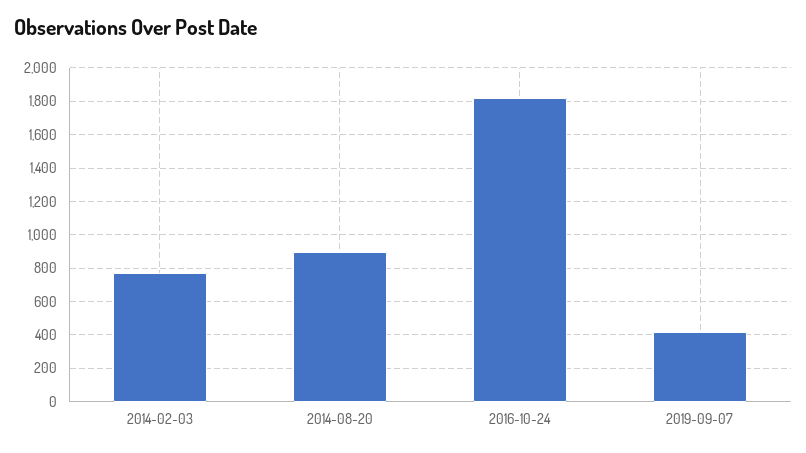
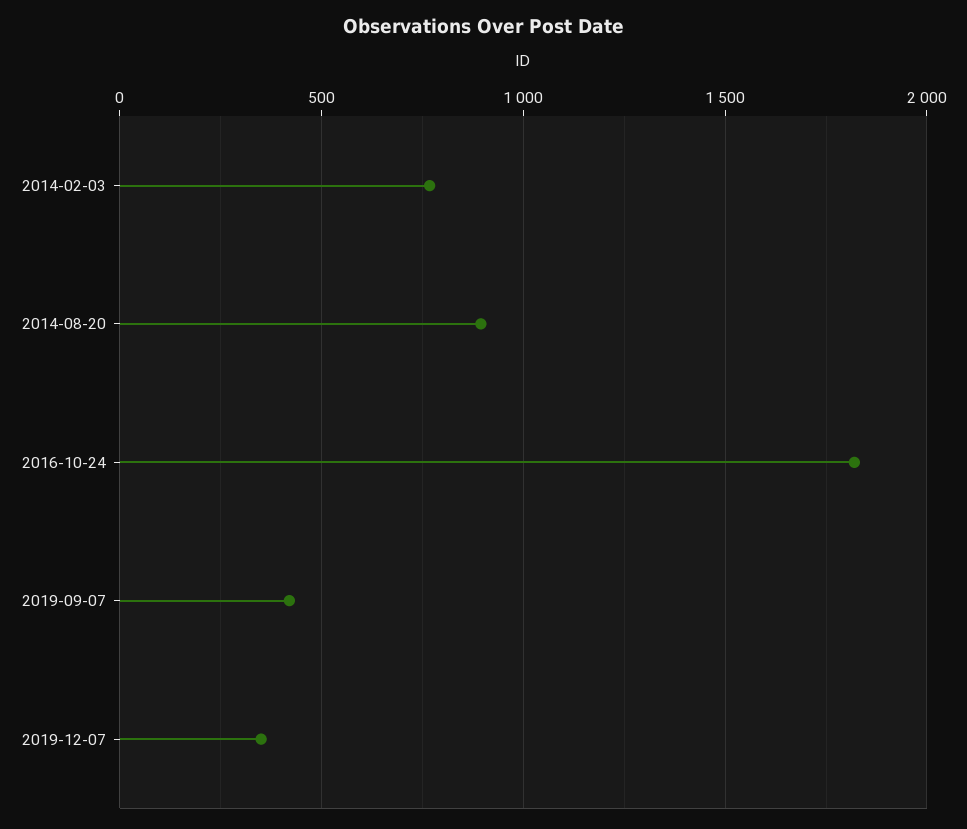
2019-12-07: none -> 350

